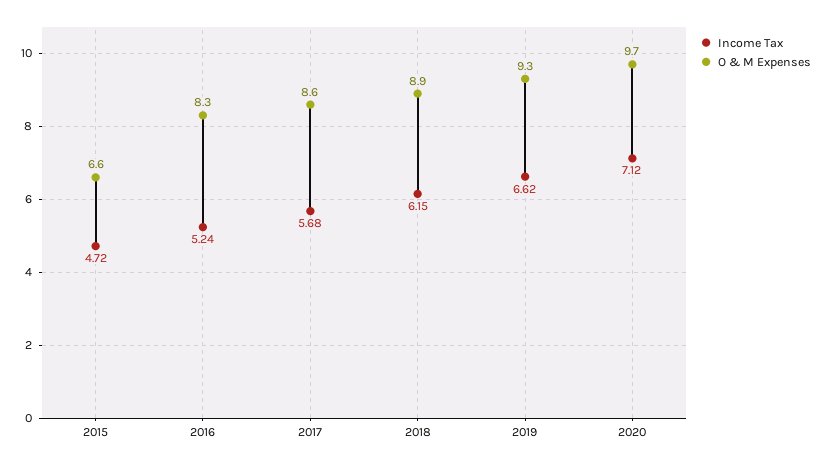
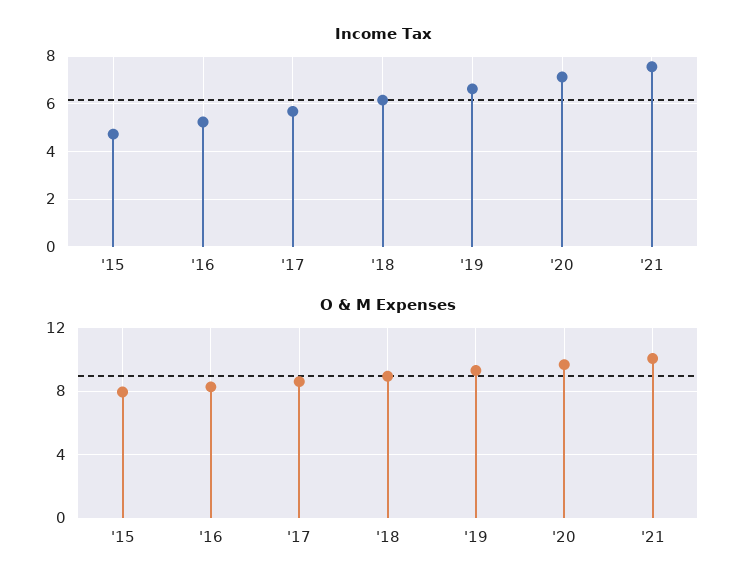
O & M Expenses, 2015: 6.6 -> 8
Income Tax, '21: none -> 7.5
O & M Expenses, '21: none -> 10

